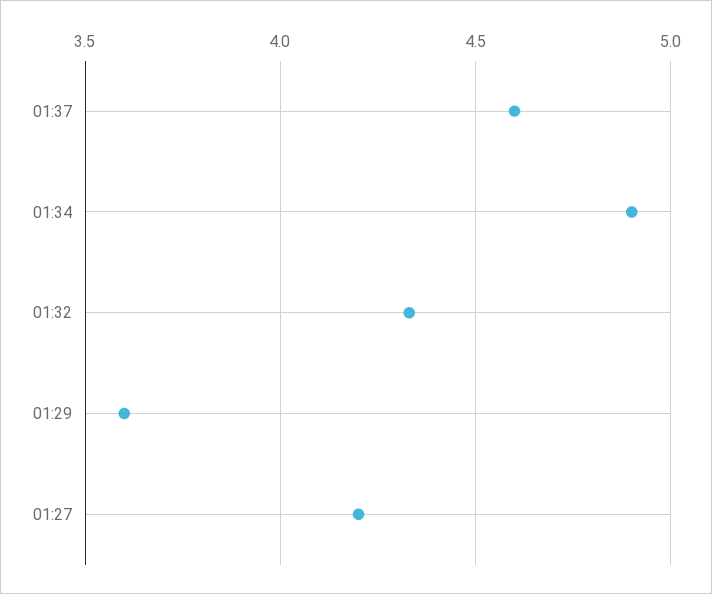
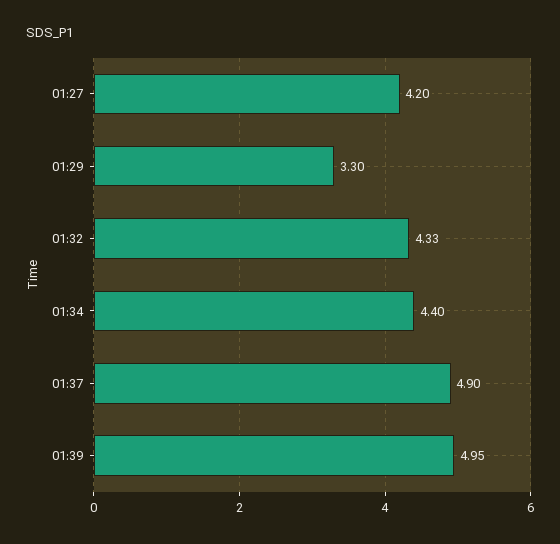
01:37: 4.6 -> 4.9
01:34: 4.9 -> 4.4
01:29: 3.6 -> 3.3
01:39: none -> 4.95

